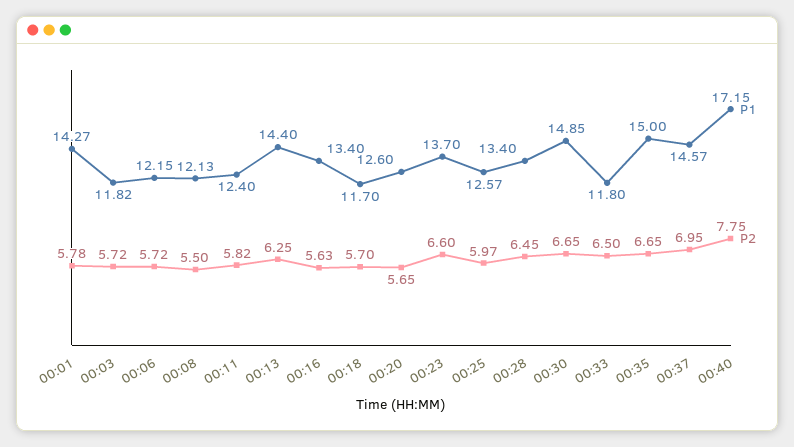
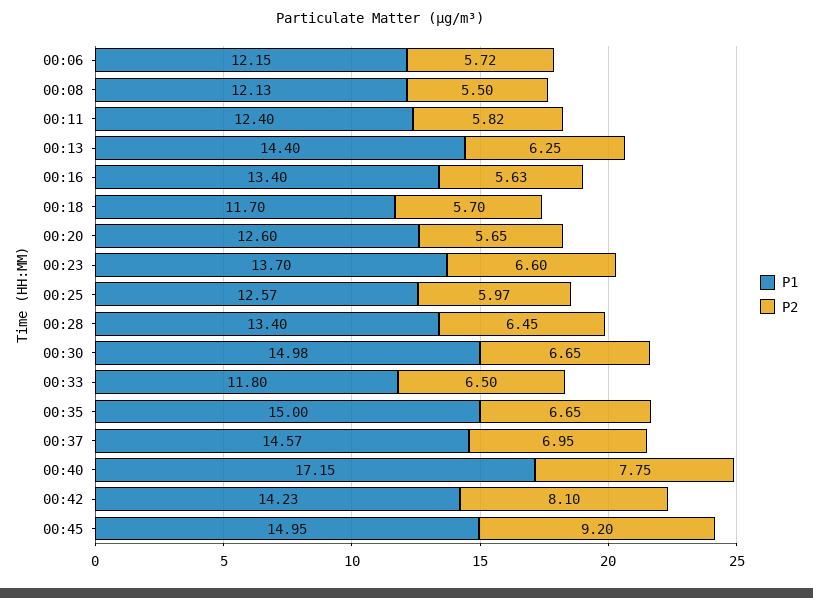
P1, 00:01: 14.27 -> none
P2, 00:01: 5.78 -> none
P1, 00:03: 11.82 -> none
P2, 00:03: 5.72 -> none
P1, 00:30: 14.85 -> 14.98
P1, 00:42: none -> 14.23
P2, 00:42: none -> 8.1
P1, 00:45: none -> 14.95
P2, 00:45: none -> 9.2

